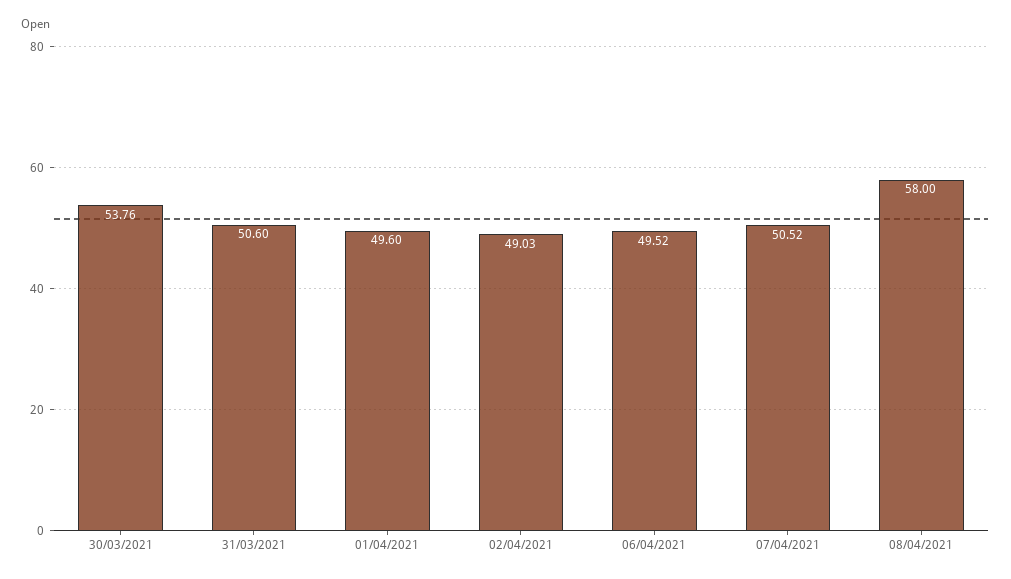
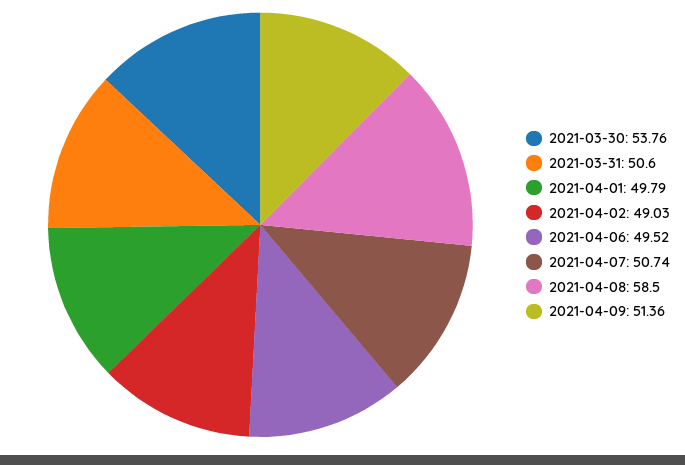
01/04/2021: 49.6 -> 49.79
07/04/2021: 50.52 -> 50.74
08/04/2021: 58 -> 58.5
2021-04-09: none -> 51.36

